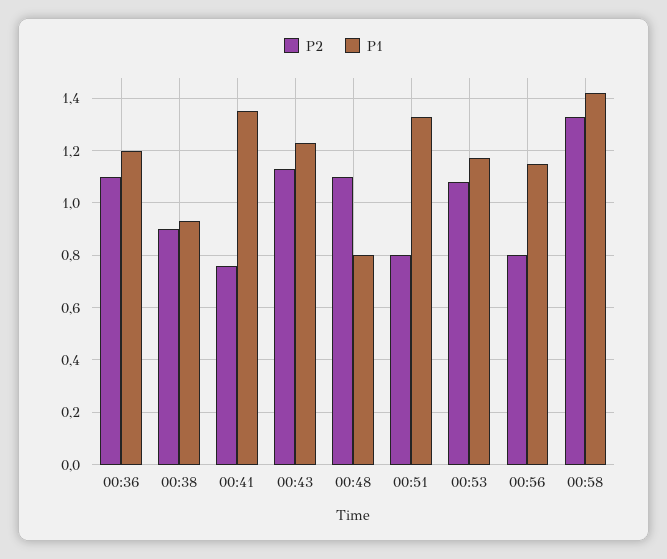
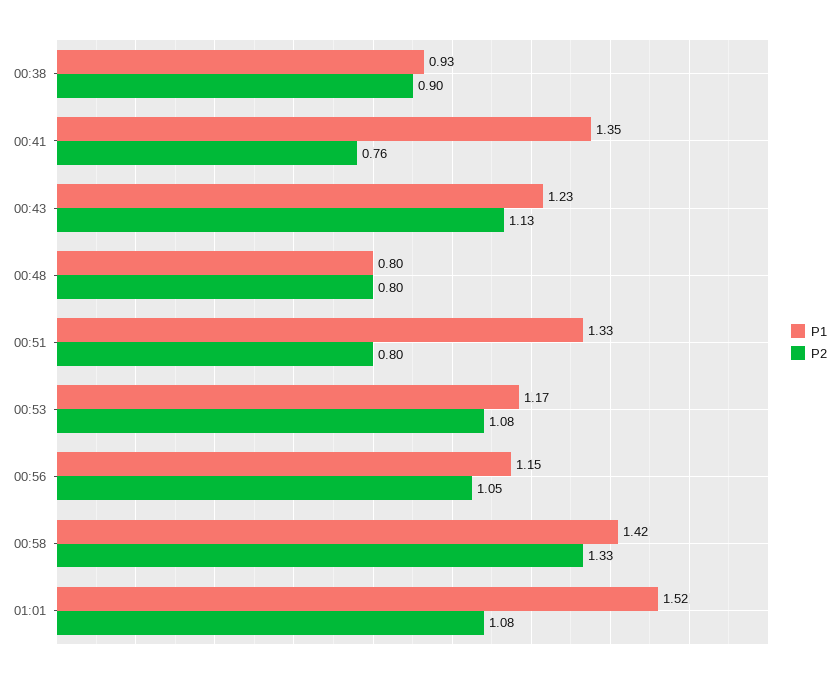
P2, 00:36: 1.1 -> none
P1, 00:36: 1.2 -> none
P2, 00:48: 1.1 -> 0.8
P2, 00:56: 0.8 -> 1.05
P1, 01:01: none -> 1.52
P2, 01:01: none -> 1.08

